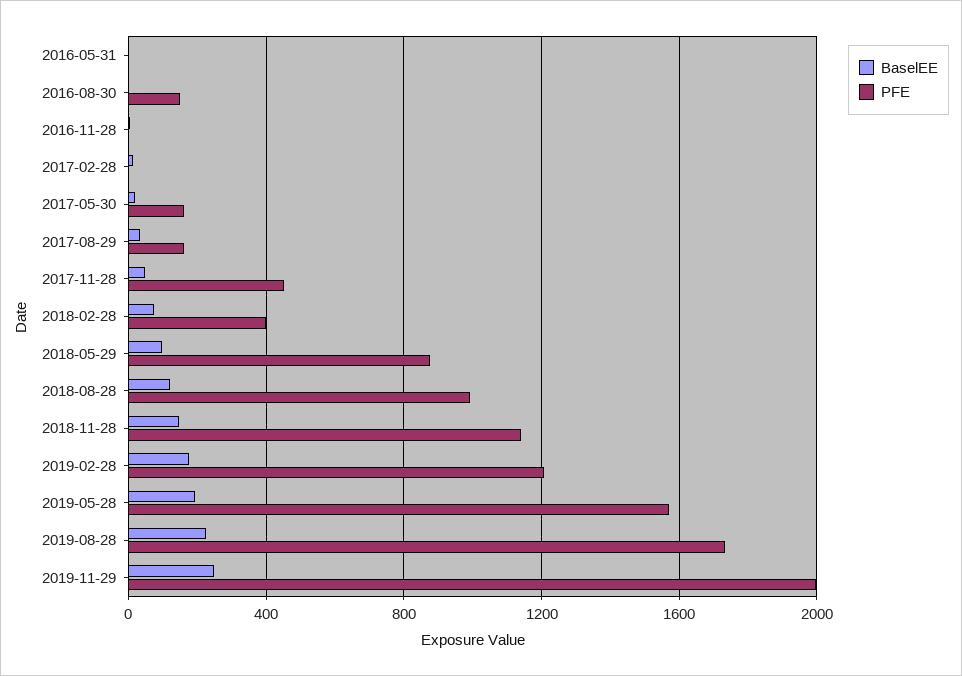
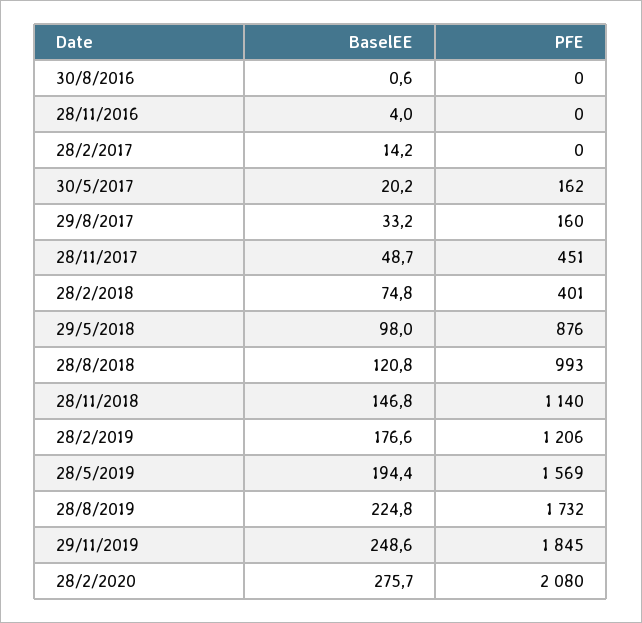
BaselEE, 2016-05-31: 0 -> none
PFE, 2016-05-31: 0 -> none
PFE, 2016-08-30: 150 -> 0
PFE, 2019-11-29: 2000 -> 1845
BaselEE, 28/2/2020: none -> 275.7
PFE, 28/2/2020: none -> 2080

